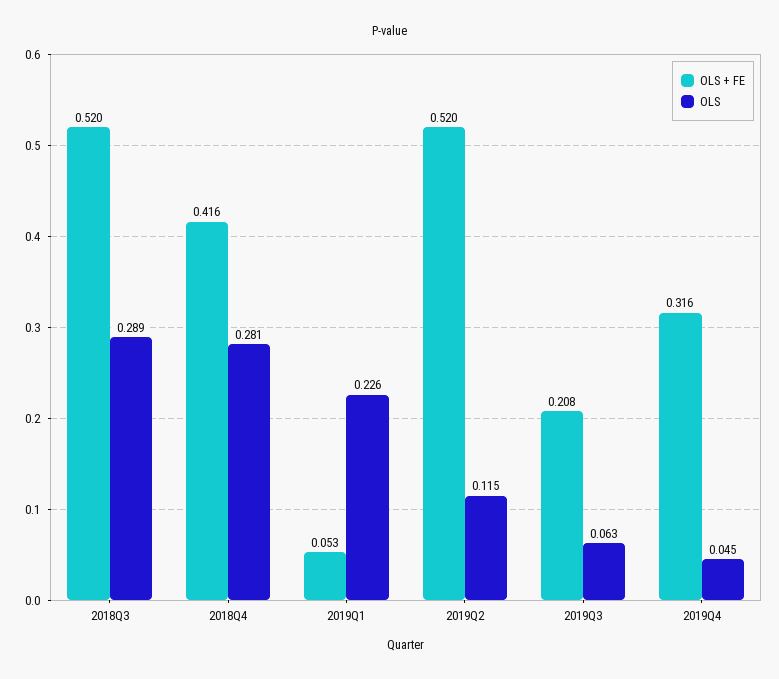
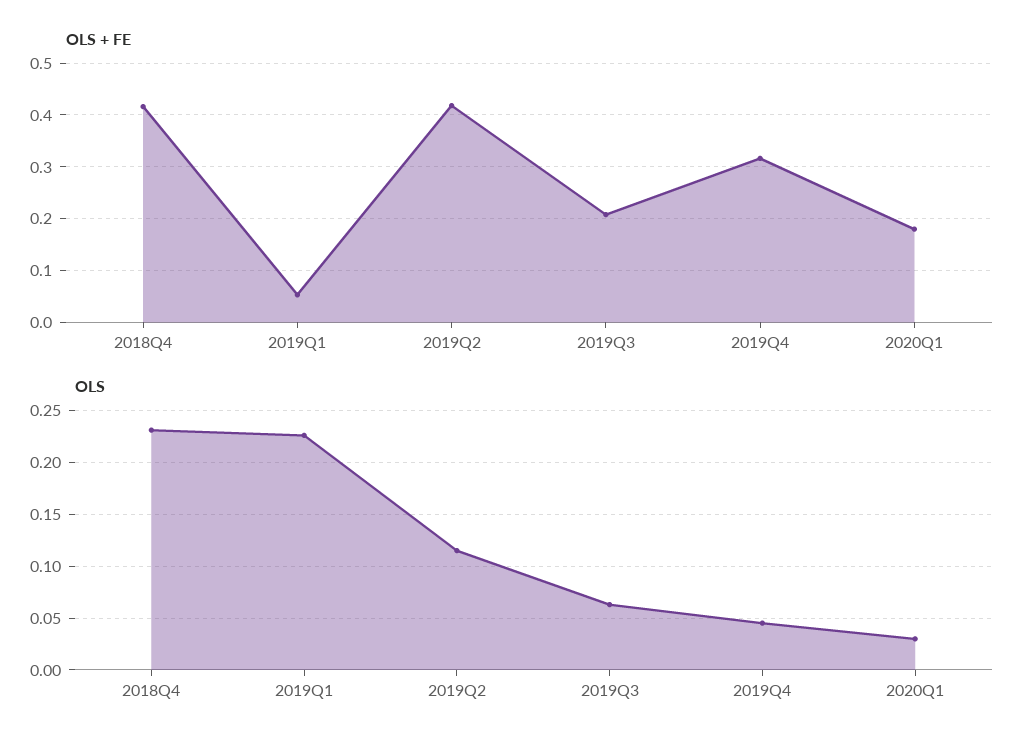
OLS + FE, 2018Q3: 0.52 -> none
OLS, 2018Q3: 0.289 -> none
OLS, 2018Q4: 0.281 -> 0.23
OLS + FE, 2019Q2: 0.52 -> 0.42
OLS + FE, 2020Q1: none -> 0.18
OLS, 2020Q1: none -> 0.03

